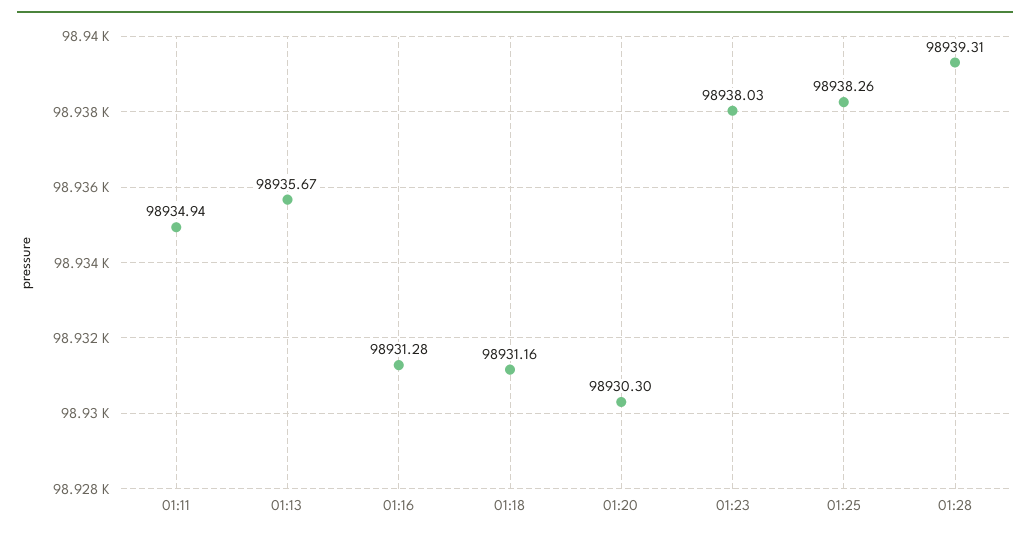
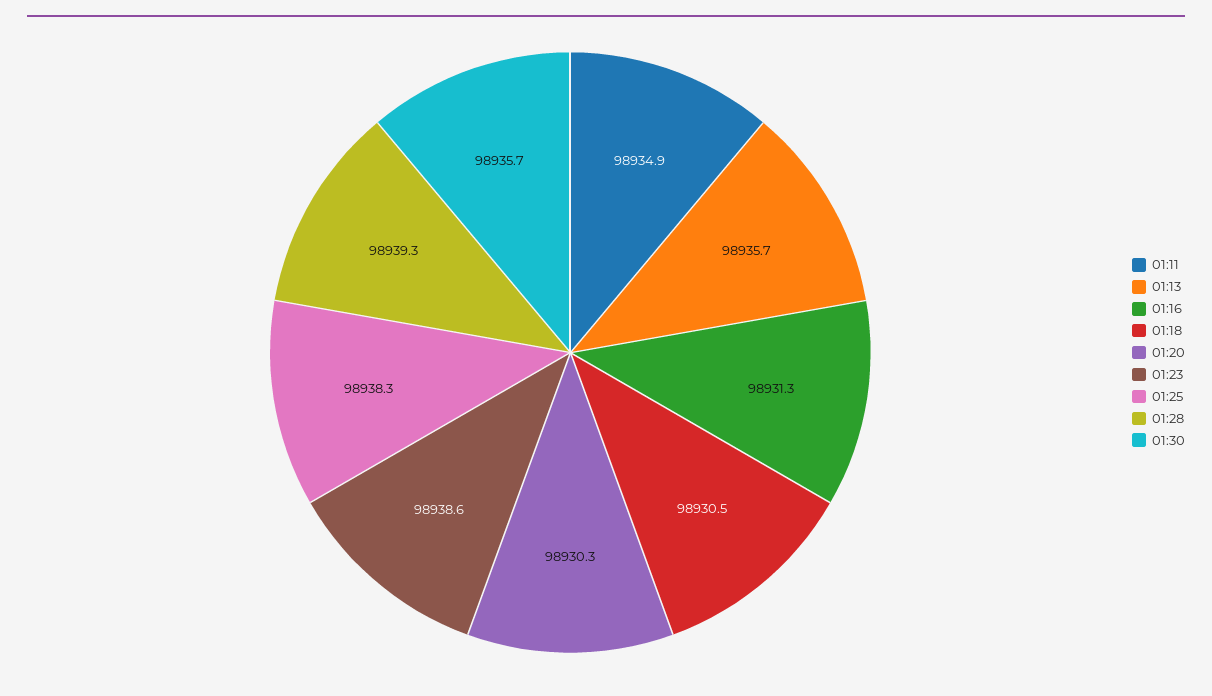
01:18: 98931.16 -> 98930.5
01:23: 98938.03 -> 98938.6
01:30: none -> 98935.7

